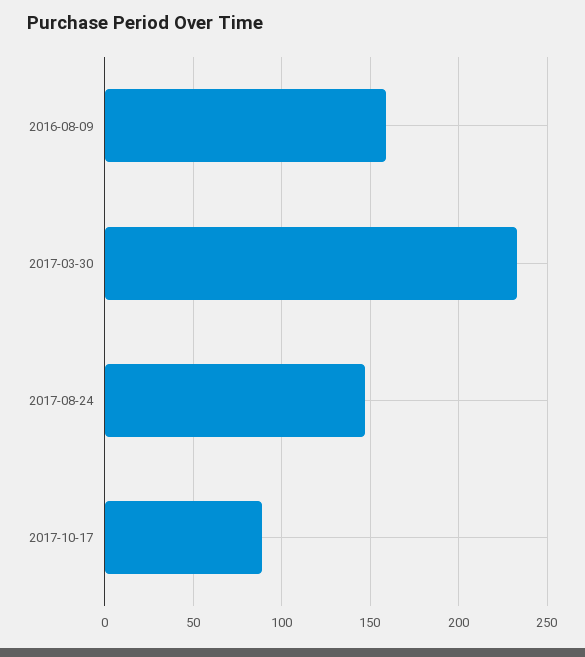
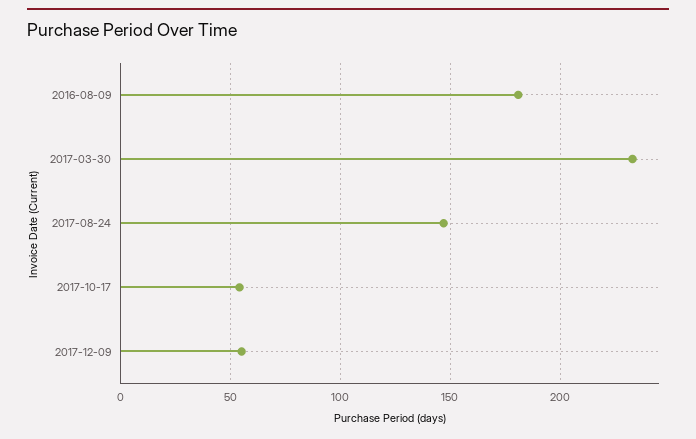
2016-08-09: 160 -> 180
2017-10-17: 90 -> 55
2017-12-09: none -> 55

